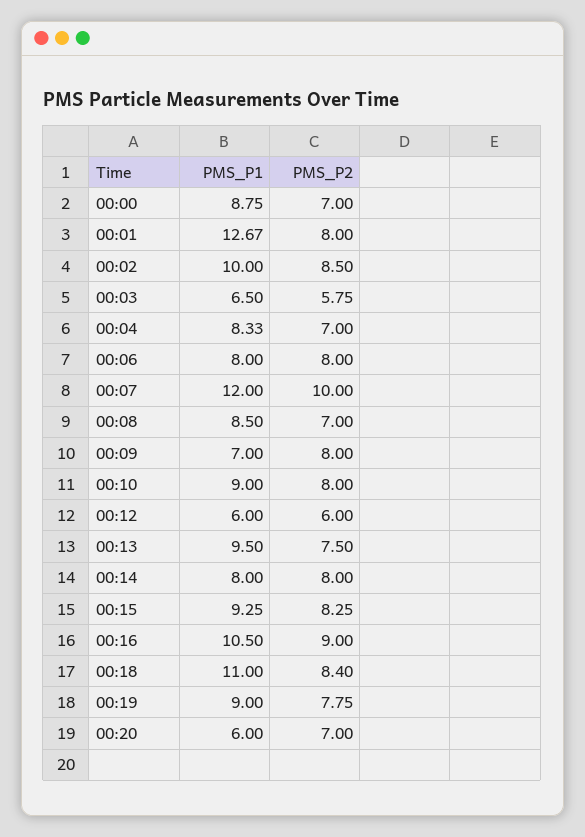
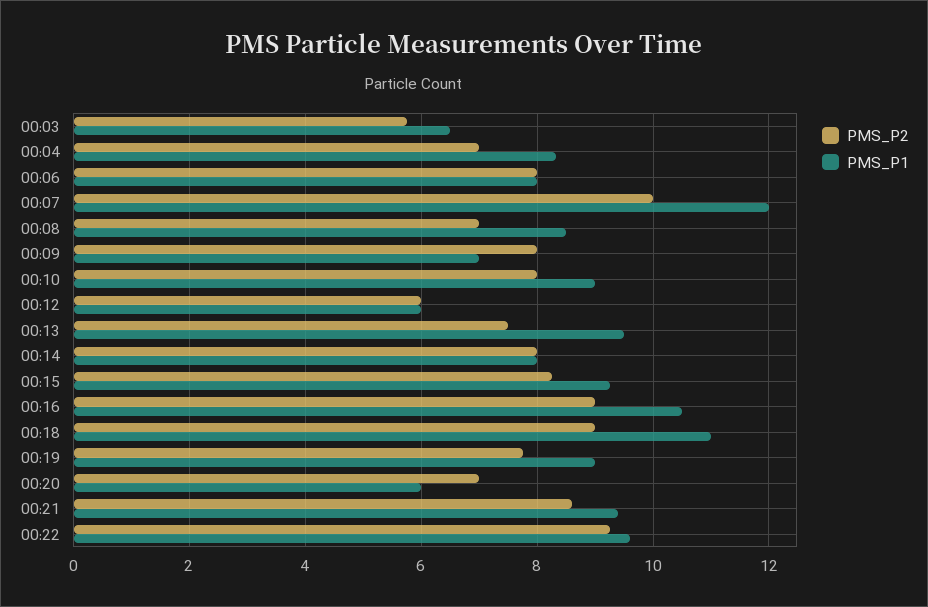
PMS_P1, 00:00: 8.75 -> none
PMS_P2, 00:00: 7 -> none
PMS_P1, 00:01: 12.67 -> none
PMS_P2, 00:01: 8 -> none
PMS_P1, 00:02: 10 -> none
PMS_P2, 00:02: 8.5 -> none
PMS_P2, 00:18: 8.4 -> 9
PMS_P2, 00:21: none -> 8.6
PMS_P1, 00:21: none -> 9.4
PMS_P2, 00:22: none -> 9.2
PMS_P1, 00:22: none -> 9.6

